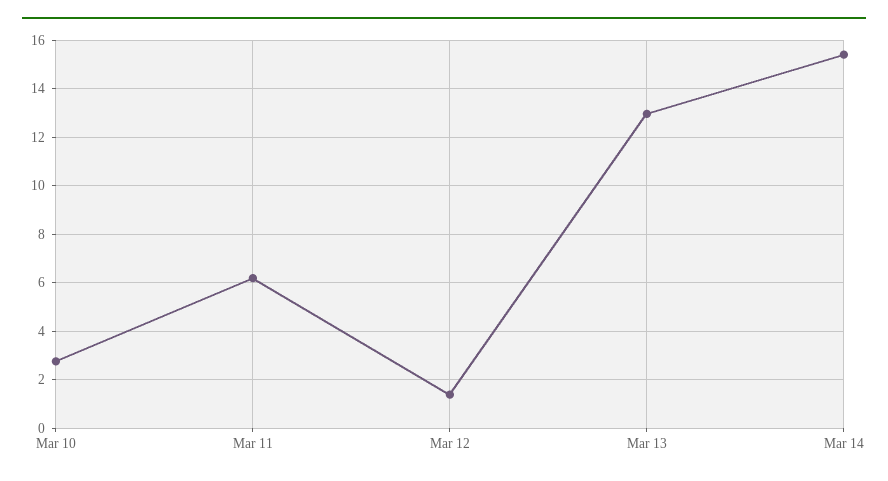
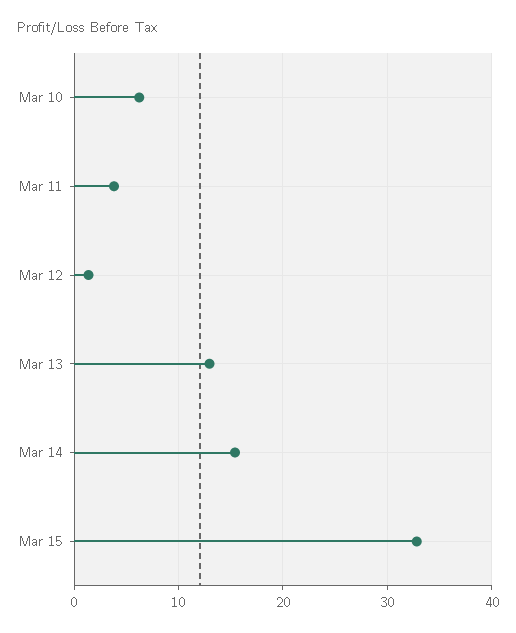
Mar 10: 2.75 -> 6
Mar 11: 6.25 -> 4
Mar 15: none -> 33

